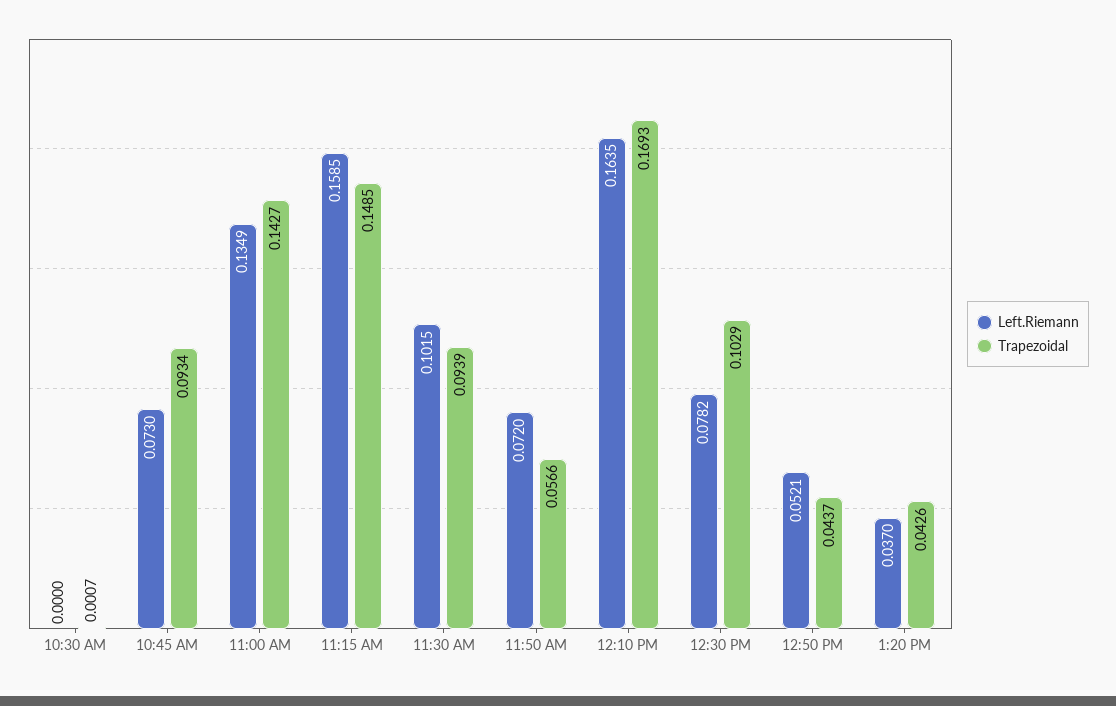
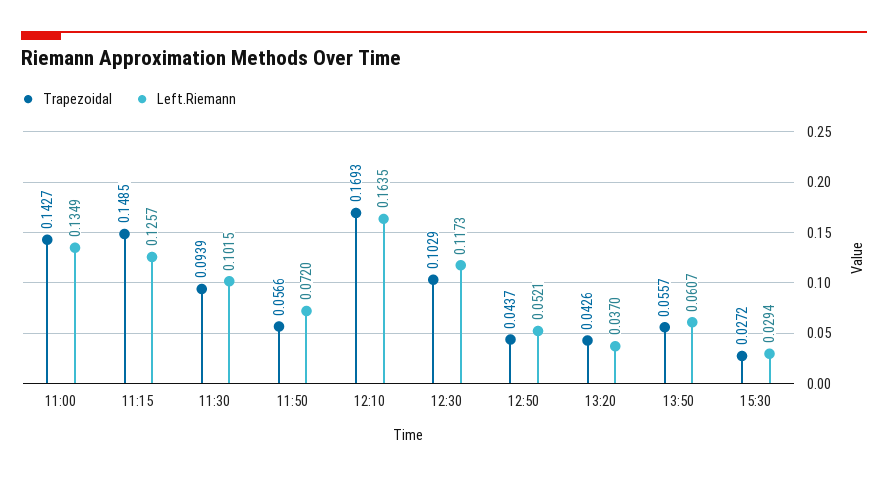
Left.Riemann, 10:30 AM: 0 -> none
Trapezoidal, 10:30 AM: 0.0007 -> none
Left.Riemann, 10:45 AM: 0.073 -> none
Trapezoidal, 10:45 AM: 0.0934 -> none
Left.Riemann, 11:15 AM: 0.1585 -> 0.1257
Left.Riemann, 12:30 PM: 0.0782 -> 0.1173
Trapezoidal, 13:50: none -> 0.0557
Left.Riemann, 13:50: none -> 0.0607
Trapezoidal, 15:30: none -> 0.0272
Left.Riemann, 15:30: none -> 0.0294

